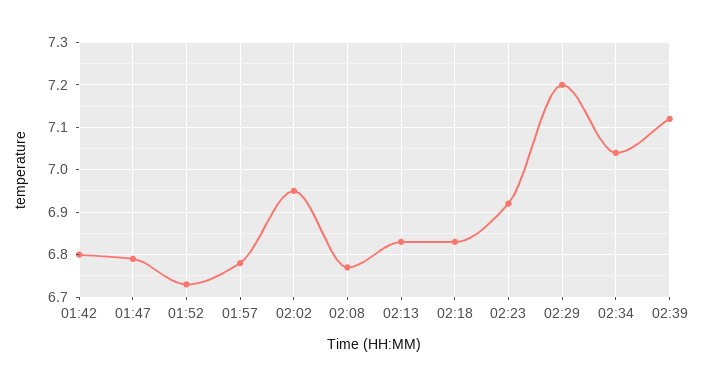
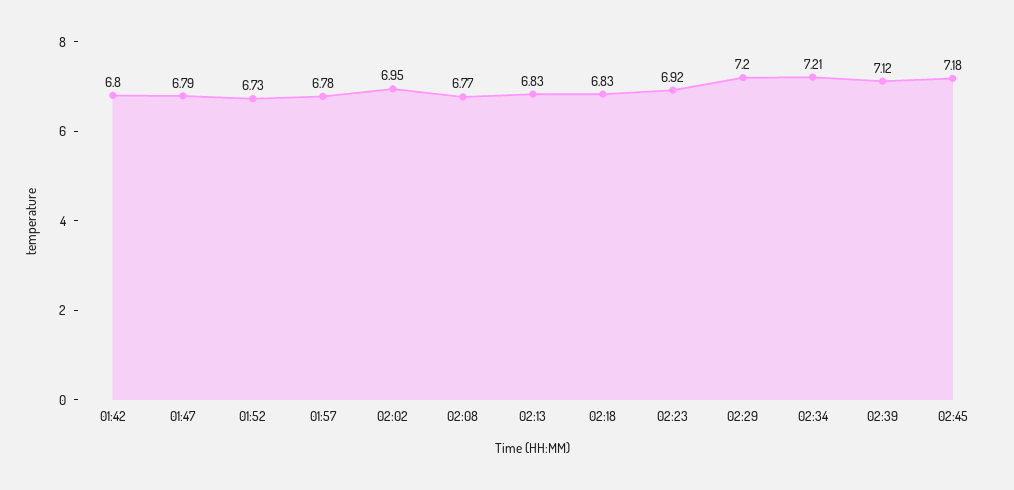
02:34: 7.05 -> 7.21
02:45: none -> 7.18

